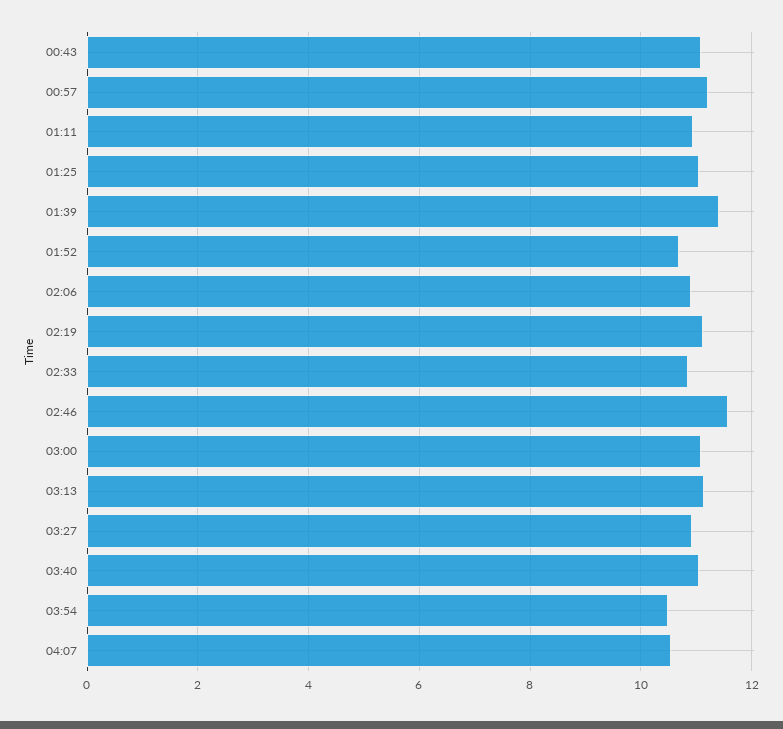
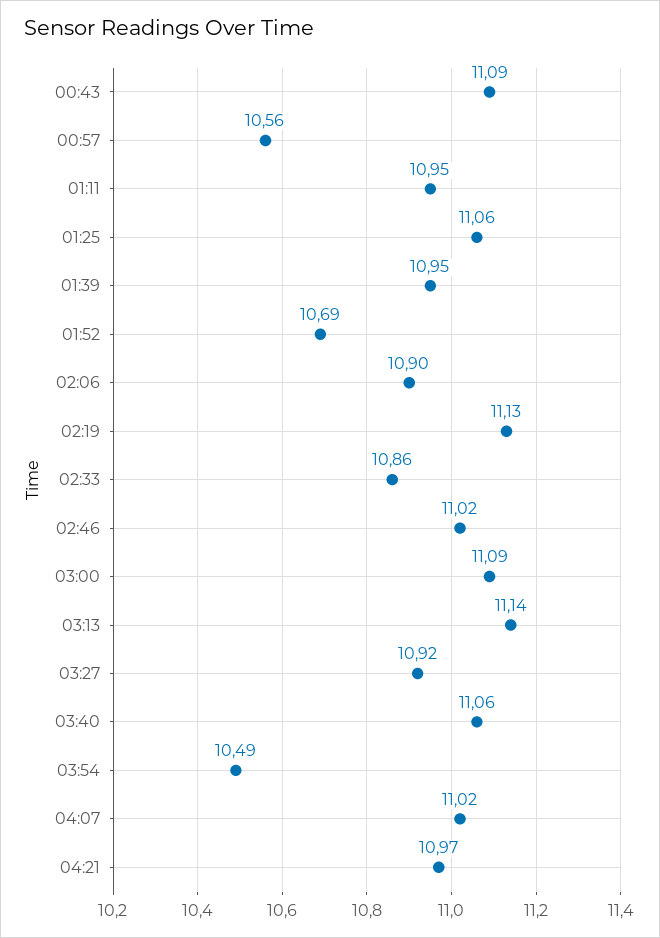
00:57: 11.2 -> 10.56
01:39: 11.4 -> 10.95
02:46: 11.6 -> 11.02
04:07: 10.6 -> 11.02
04:21: none -> 10.97

